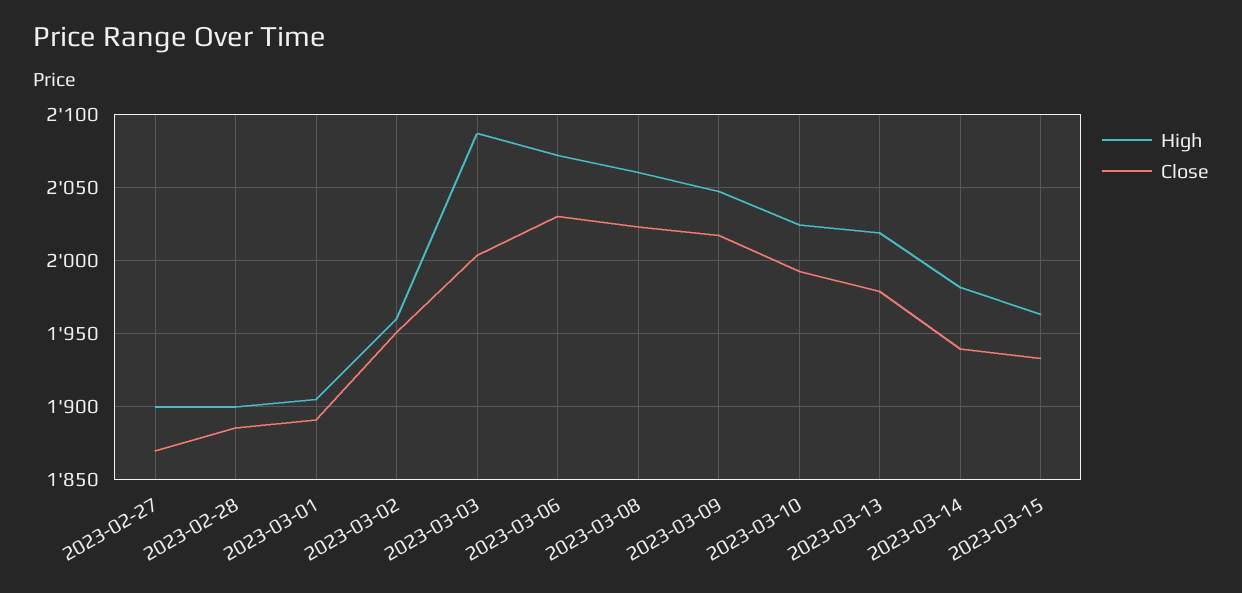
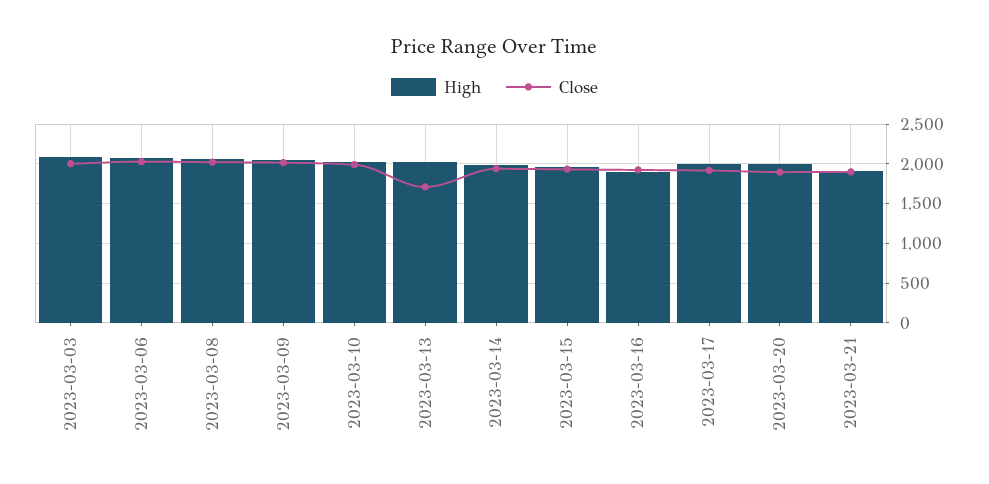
High, 2023-02-27: 1900 -> none
Close, 2023-02-27: 1870 -> none
High, 2023-02-28: 1900 -> none
Close, 2023-02-28: 1885 -> none
High, 2023-03-01: 1905 -> none
Close, 2023-03-01: 1890 -> none
High, 2023-03-02: 1960 -> none
Close, 2023-03-02: 1950 -> none
Close, 2023-03-13: 1980 -> 1700
High, 2023-03-16: none -> 1900
Close, 2023-03-16: none -> 1900
High, 2023-03-17: none -> 2000
Close, 2023-03-17: none -> 1900
High, 2023-03-20: none -> 2000
Close, 2023-03-20: none -> 1900
High, 2023-03-21: none -> 1900
Close, 2023-03-21: none -> 1900

